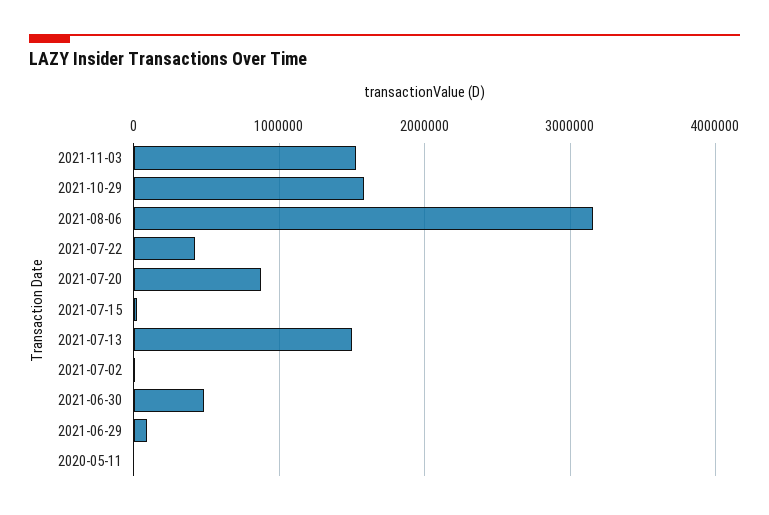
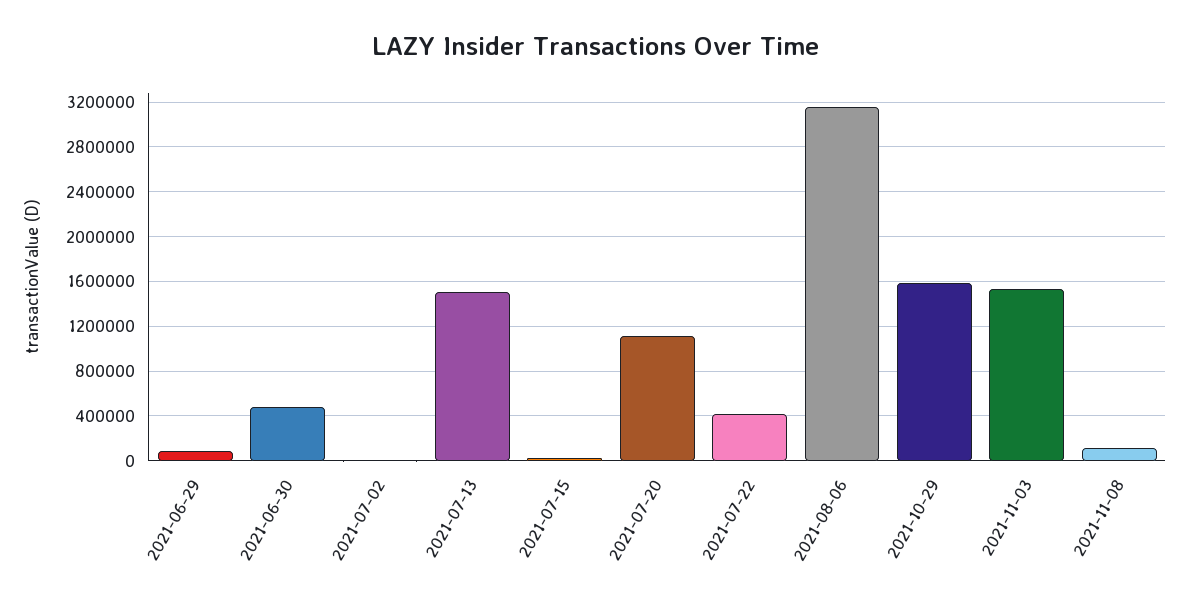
2021-07-20: 900000 -> 1100000
2020-05-11: 0 -> none
2021-11-08: none -> 100000

